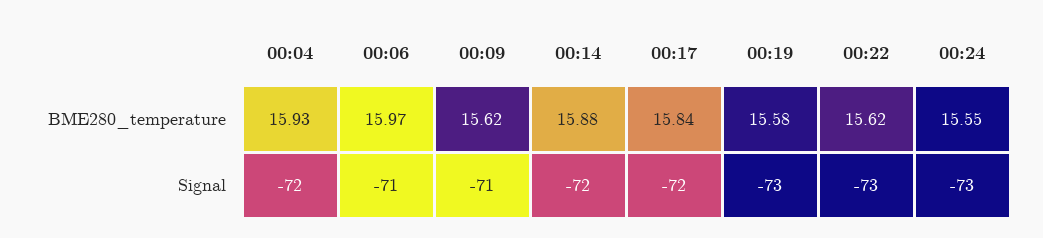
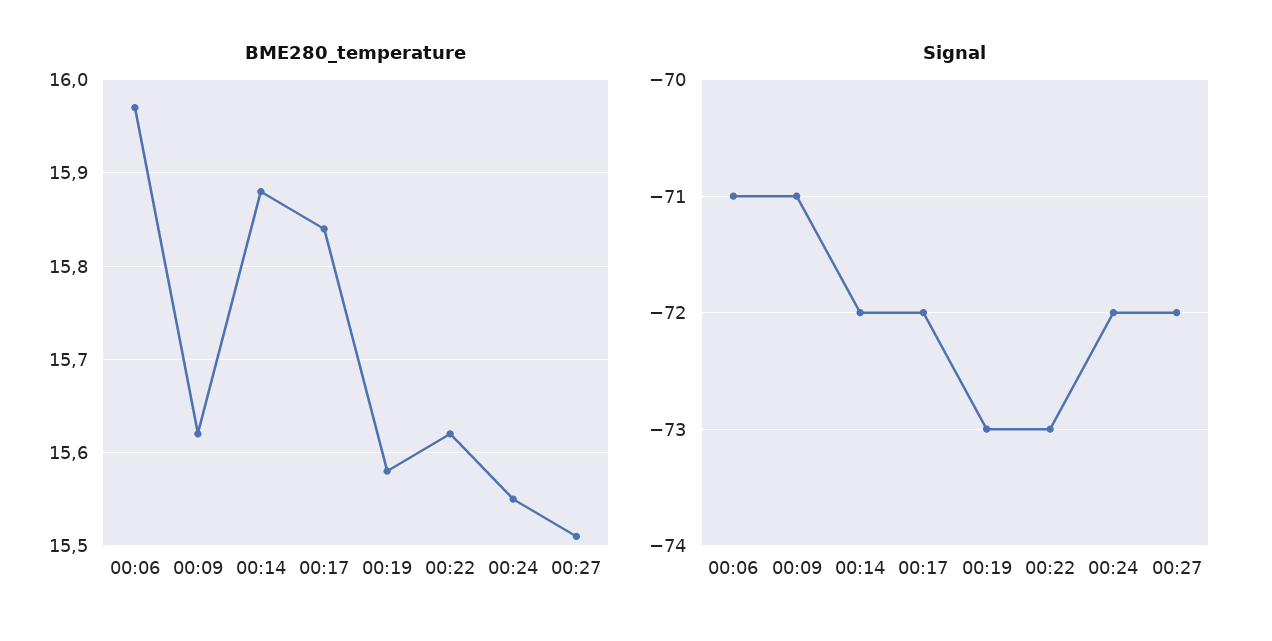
BME280_temperature, 00:04: 15.93 -> none
Signal, 00:04: -72 -> none
Signal, 00:24: -73 -> -72
BME280_temperature, 00:27: none -> 15.51
Signal, 00:27: none -> -72

